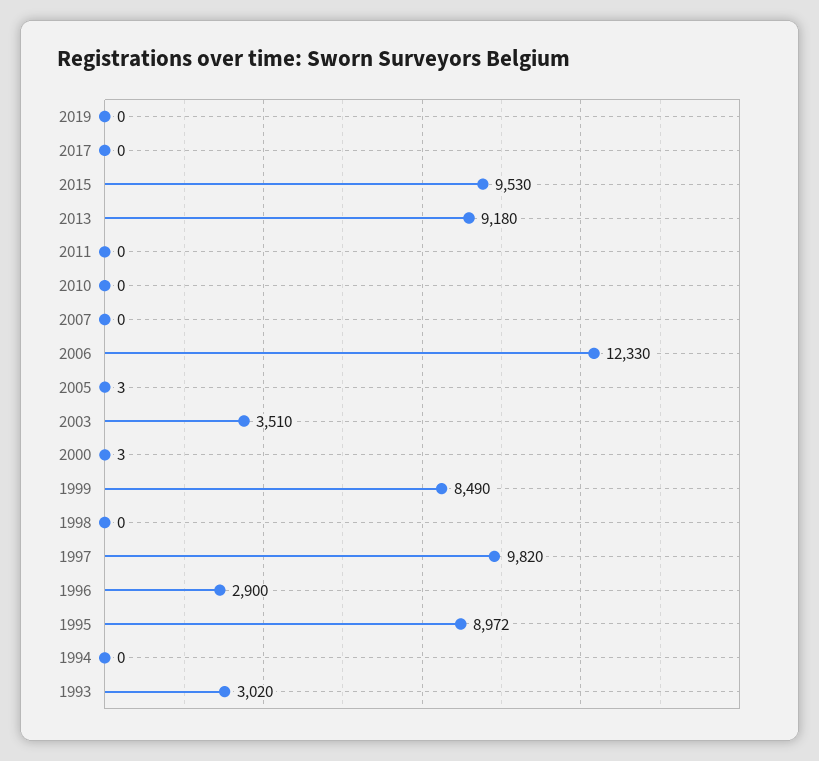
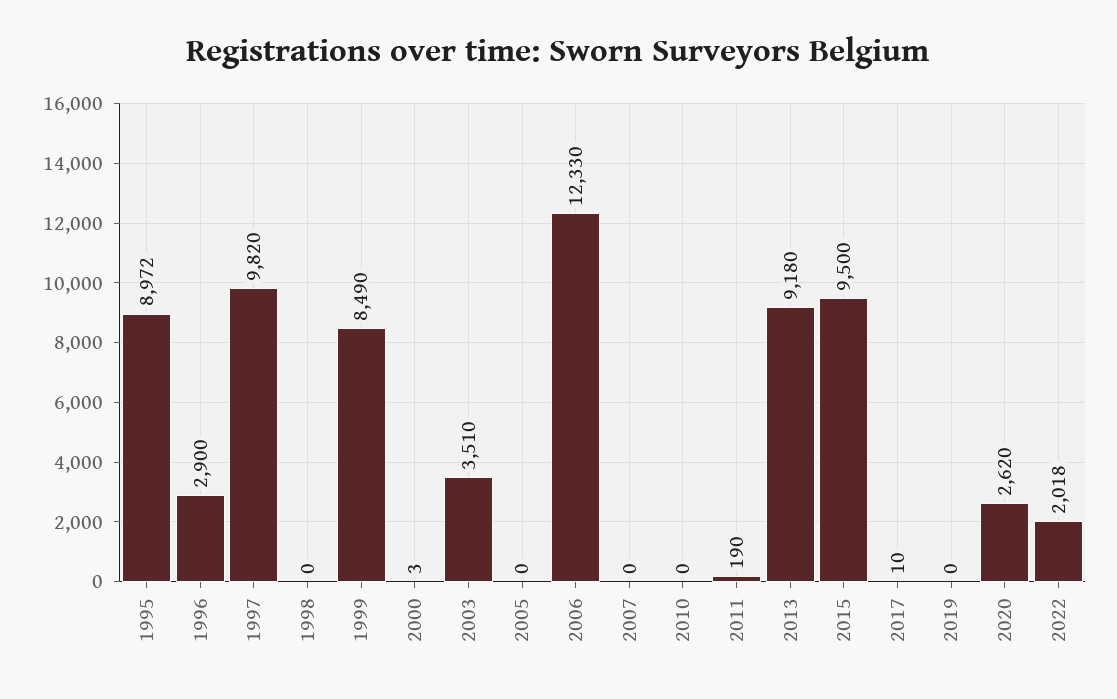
2017: 0 -> 10
2015: 9530 -> 9500
2011: 0 -> 190
2005: 3 -> 0
1994: 0 -> none
1993: 3020 -> none
2020: none -> 2620
2022: none -> 2018

